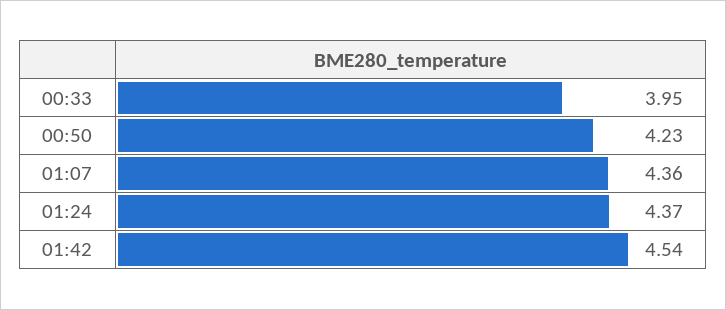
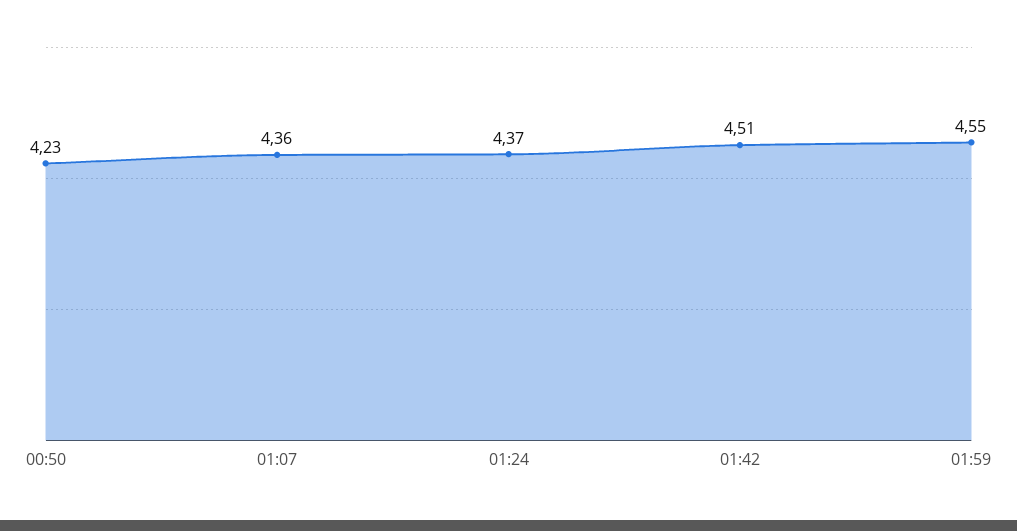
00:33: 3.95 -> none
01:42: 4.54 -> 4.51
01:59: none -> 4.55

